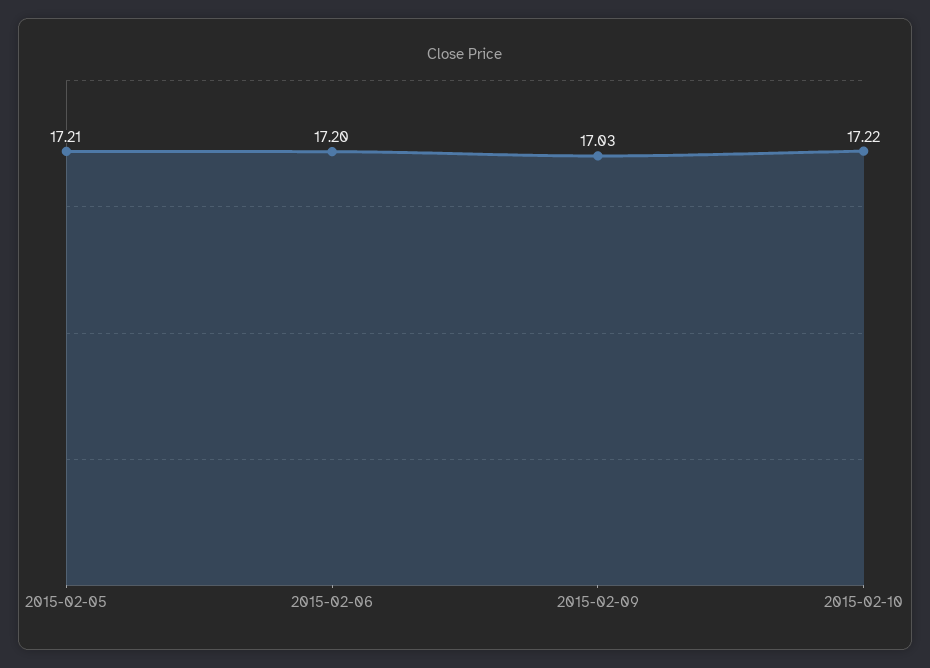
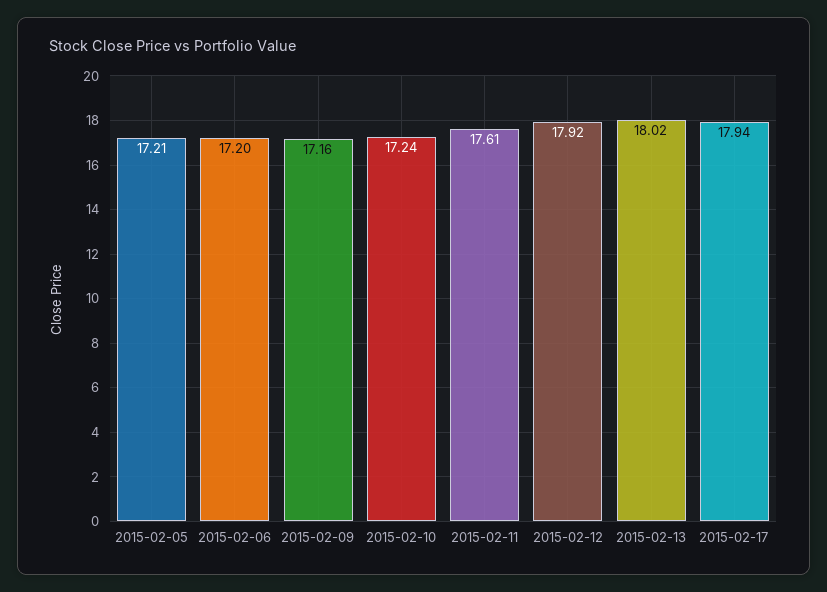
2015-02-09: 17.03 -> 17.16
2015-02-10: 17.22 -> 17.24
2015-02-11: none -> 17.61
2015-02-12: none -> 17.92
2015-02-13: none -> 18.02
2015-02-17: none -> 17.94

